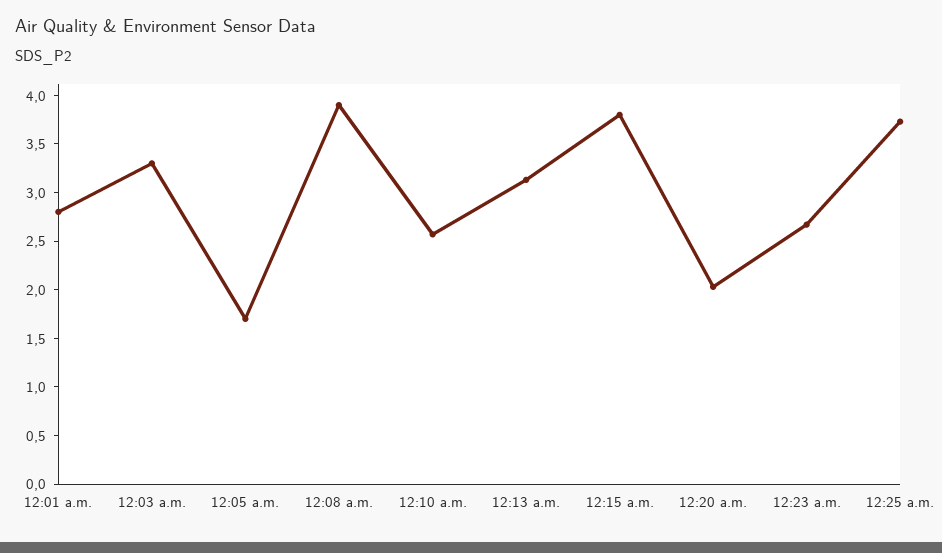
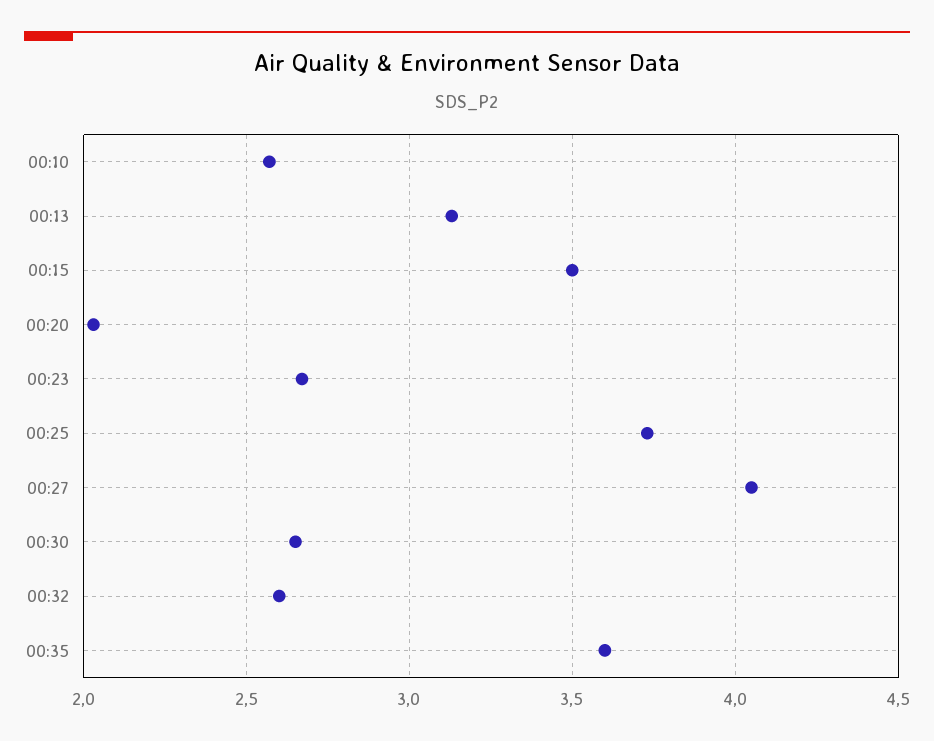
12:01 a.m.: 2.8 -> none
12:03 a.m.: 3.3 -> none
12:05 a.m.: 1.7 -> none
12:08 a.m.: 3.9 -> none
12:15 a.m.: 3.8 -> 3.5
00:27: none -> 4.05
00:30: none -> 2.65
00:32: none -> 2.6
00:35: none -> 3.6

